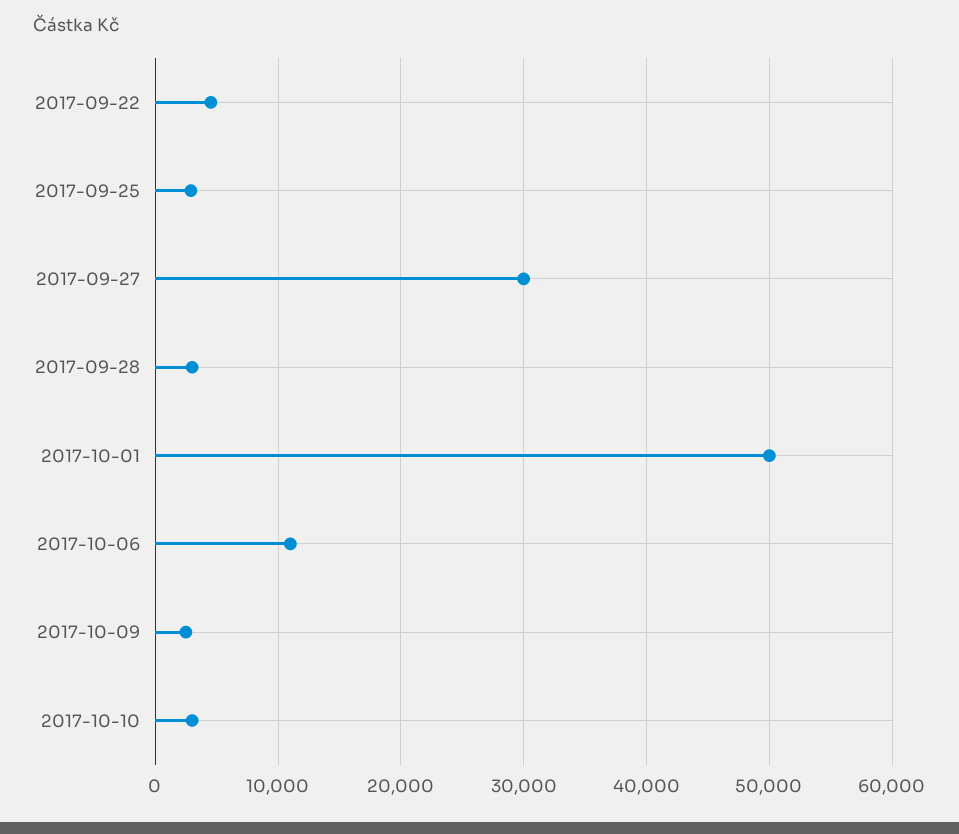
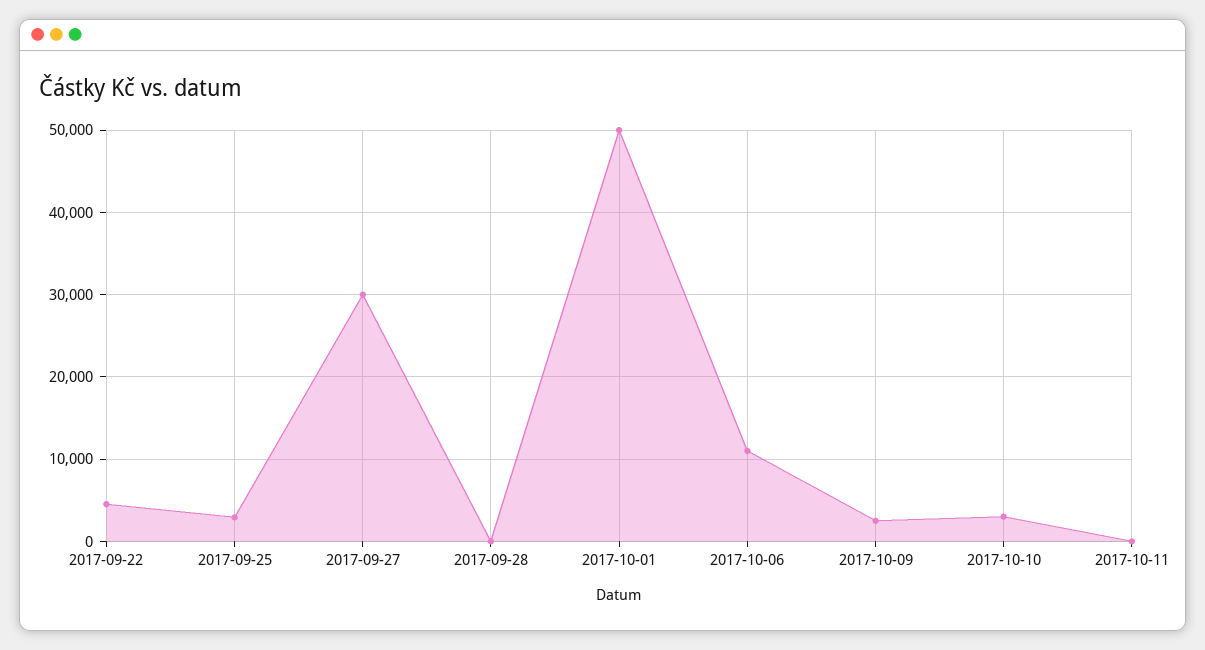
2017-09-28: 3000 -> 0
2017-10-11: none -> 0

